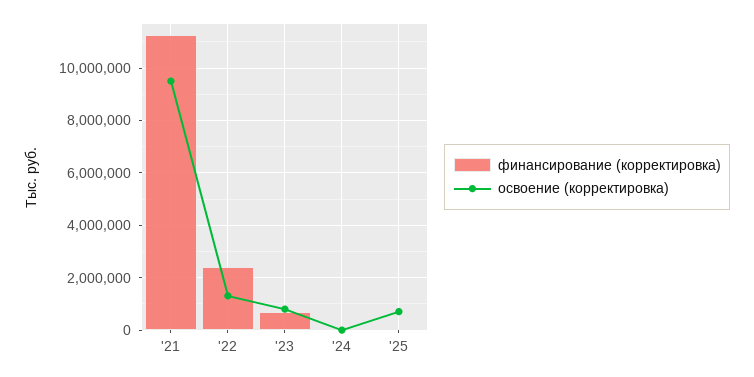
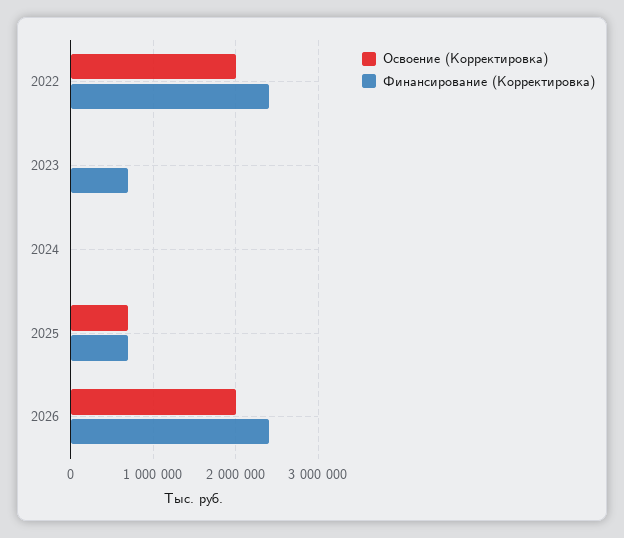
финансирование (корректировка), '21: 11250000 -> none
освоение (корректировка), '21: 9500000 -> none
освоение (корректировка), '22: 1250000 -> 2000000
освоение (корректировка), '23: 750000 -> 0
финансирование (корректировка), '25: 0 -> 700000
освоение (корректировка), 2026: none -> 2000000
финансирование (корректировка), 2026: none -> 2400000

